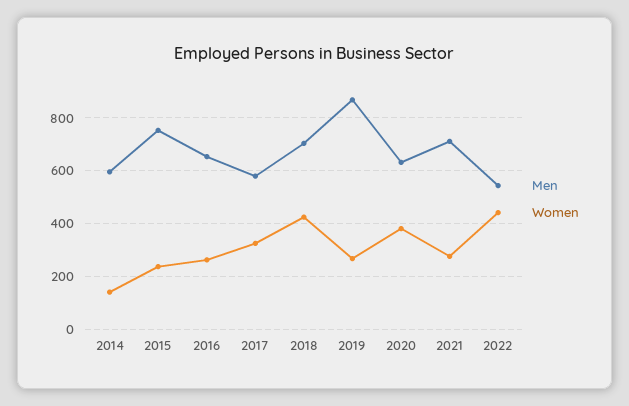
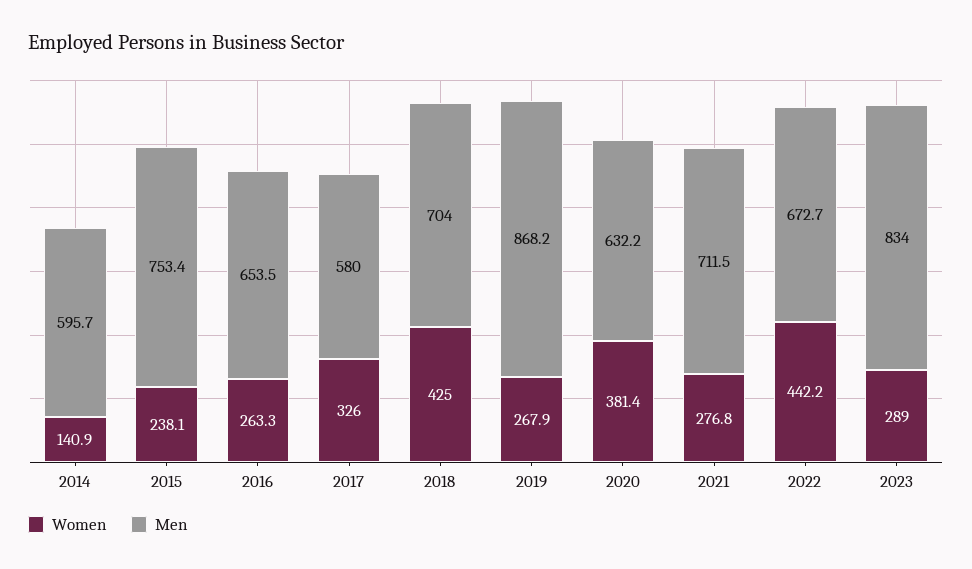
Men, 2022: 550 -> 672.7
Women, 2023: none -> 289
Men, 2023: none -> 834

